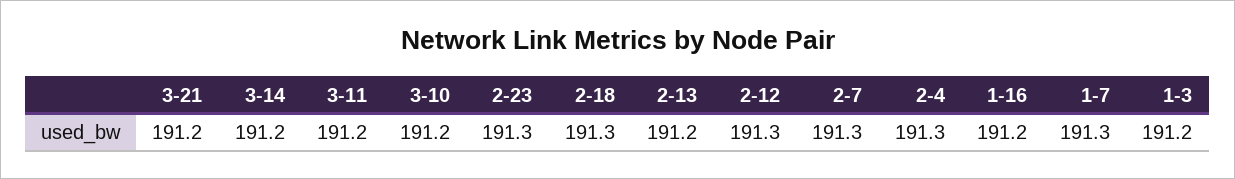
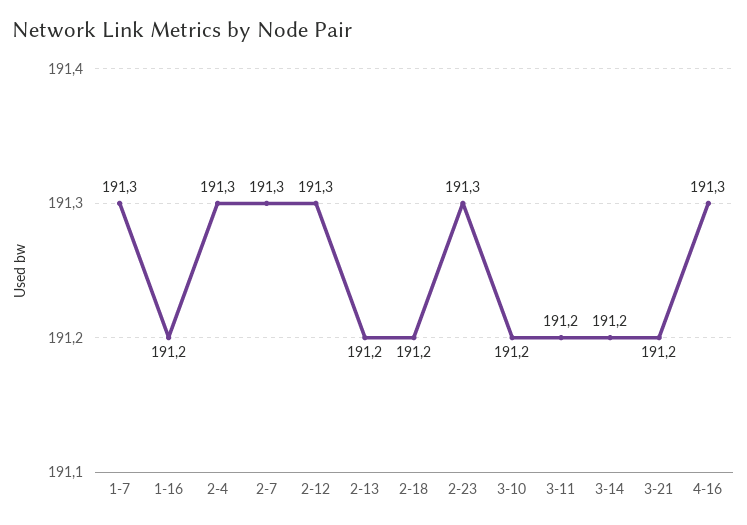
2-18: 191.3 -> 191.2
1-3: 191.2 -> none
4-16: none -> 191.3

